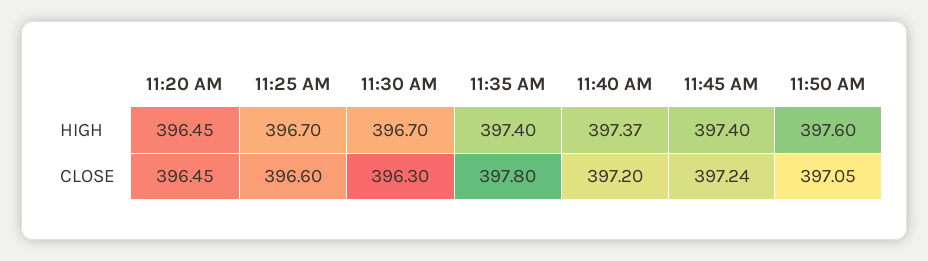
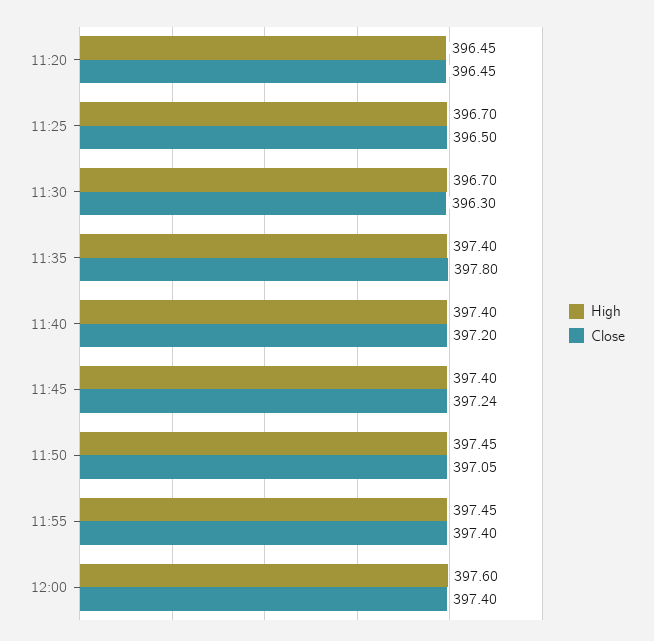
HIGH, 11:40 AM: 397.37 -> 397.4
HIGH, 11:50 AM: 397.6 -> 397.45
CLOSE, 11:25 AM: 396.6 -> 396.5
HIGH, 11:55: none -> 397.45
CLOSE, 11:55: none -> 397.4
HIGH, 12:00: none -> 397.6
CLOSE, 12:00: none -> 397.4

